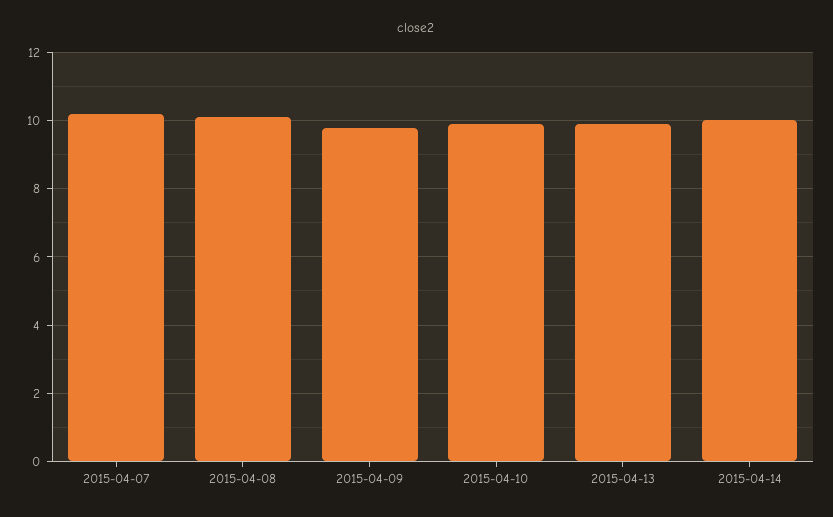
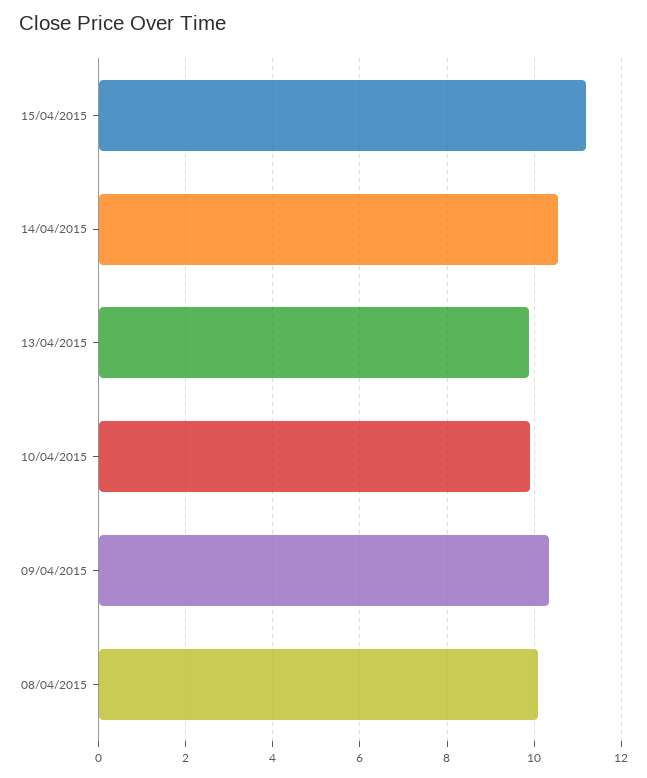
2015-04-07: 10.2 -> none
2015-04-09: 9.8 -> 10.4
2015-04-14: 10 -> 10.6
15/04/2015: none -> 11.2

